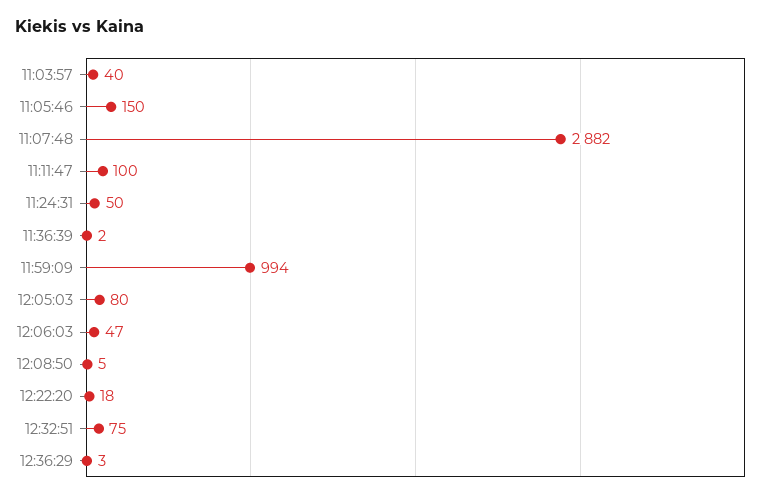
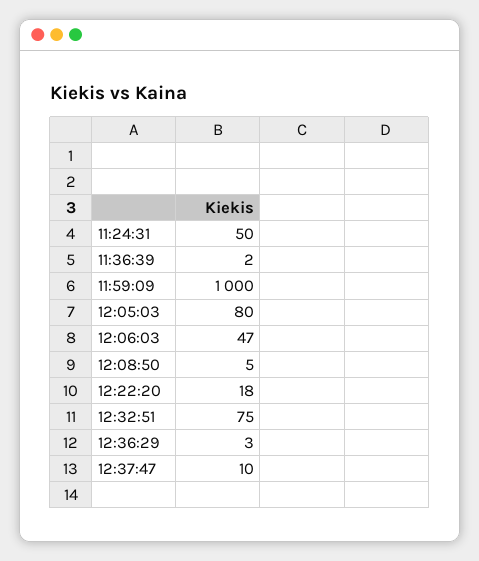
11:03:57: 40 -> none
11:05:46: 150 -> none
11:07:48: 2882 -> none
11:11:47: 100 -> none
11:59:09: 994 -> 1000
12:37:47: none -> 10

